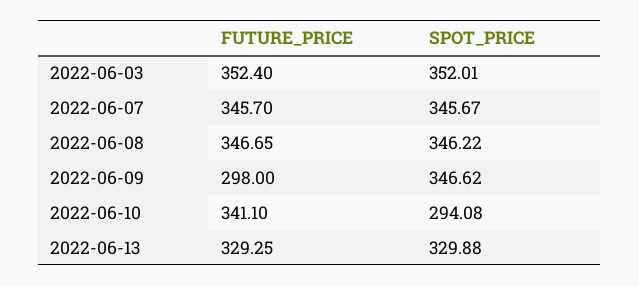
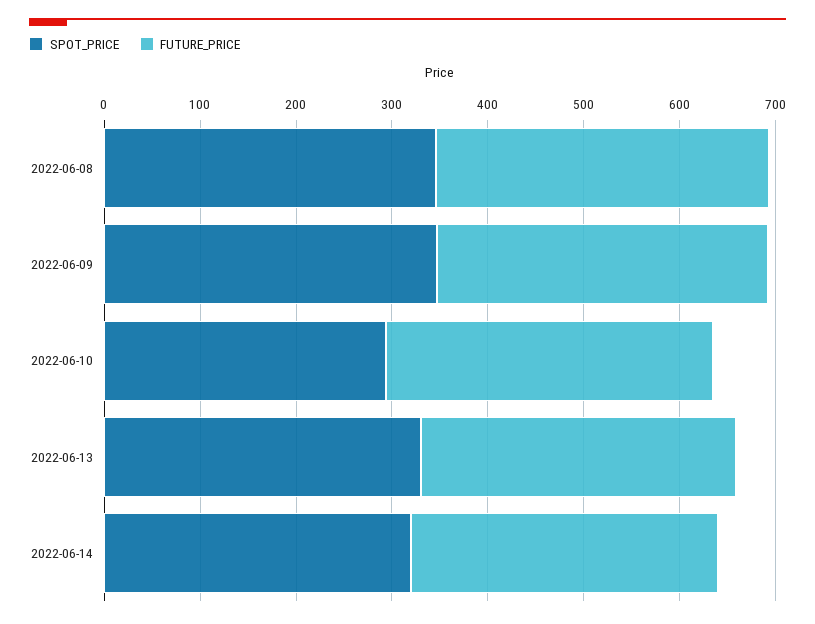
FUTURE_PRICE, 2022-06-03: 352.4 -> none
SPOT_PRICE, 2022-06-03: 352.01 -> none
FUTURE_PRICE, 2022-06-07: 345.7 -> none
SPOT_PRICE, 2022-06-07: 345.67 -> none
FUTURE_PRICE, 2022-06-09: 298 -> 340
SPOT_PRICE, 2022-06-14: none -> 320
FUTURE_PRICE, 2022-06-14: none -> 320

